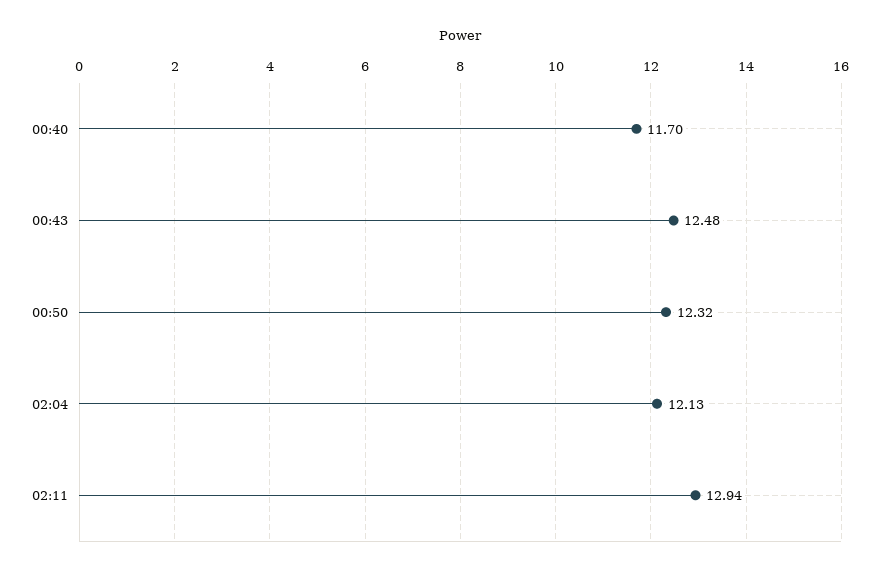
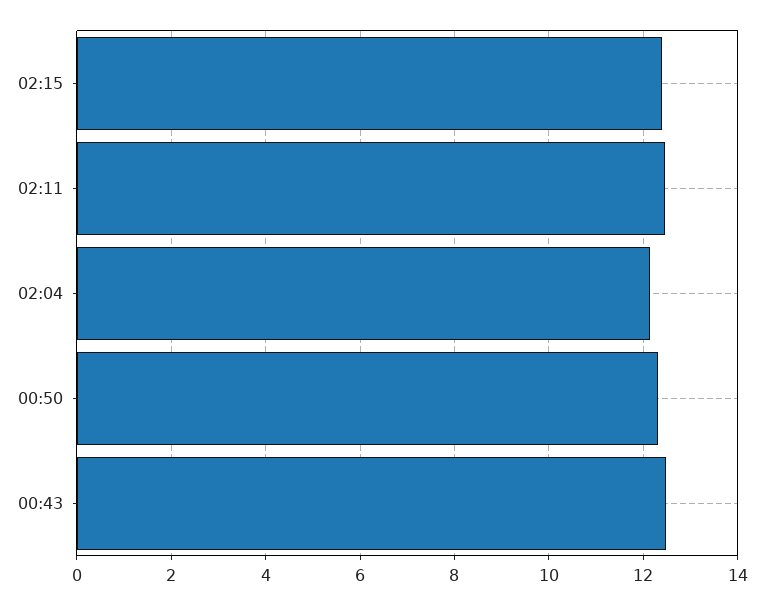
00:40: 11.7 -> none
02:11: 12.94 -> 12.4
02:15: none -> 12.4

